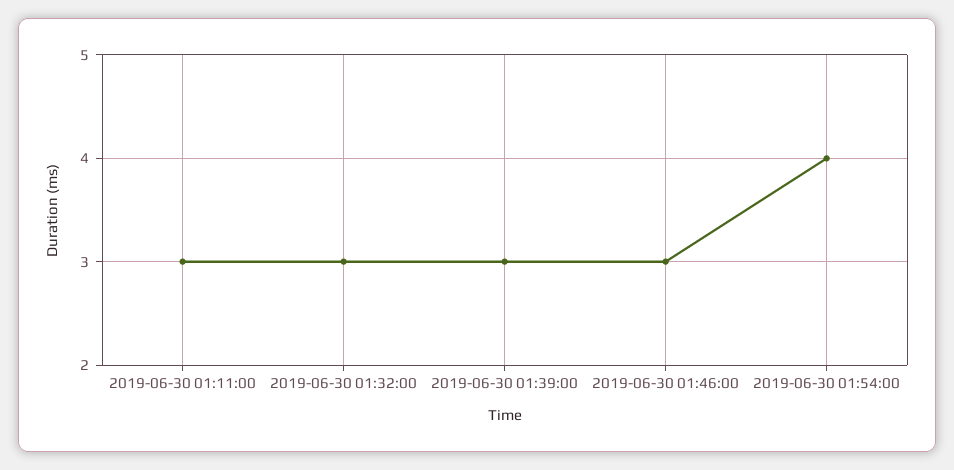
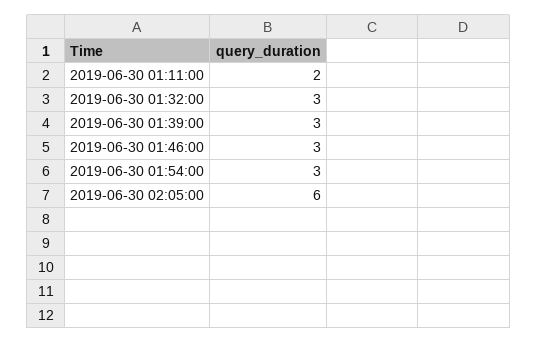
2019-06-30 01:11:00: 3 -> 2
2019-06-30 01:54:00: 4 -> 3
2019-06-30 02:05:00: none -> 6

